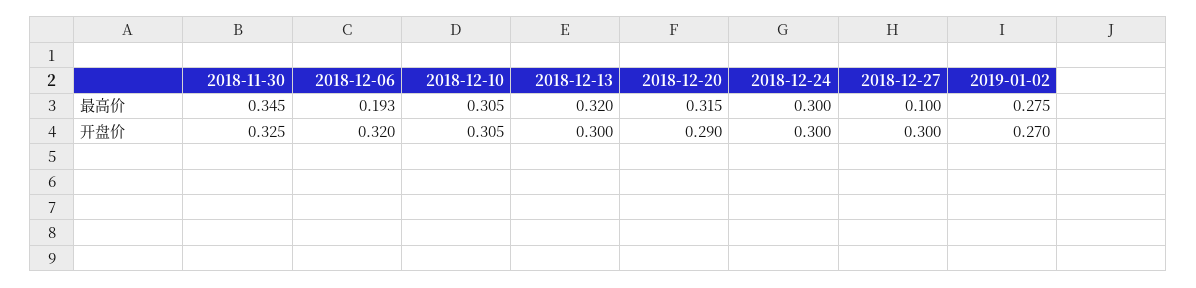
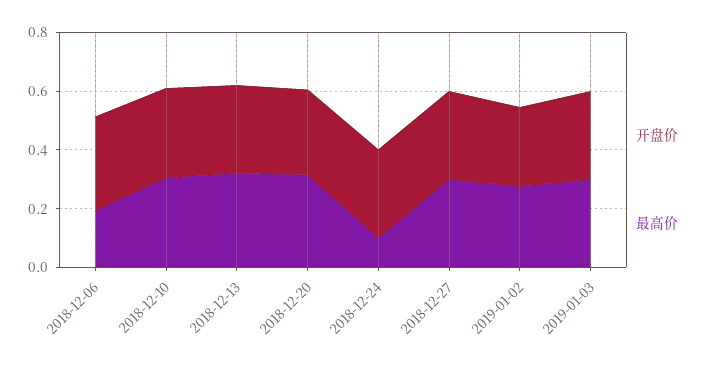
最高价, 2018-11-30: 0.345 -> none
最高价, 2018-12-24: 0.3 -> 0.1
最高价, 2018-12-27: 0.1 -> 0.3
开盘价, 2018-11-30: 0.325 -> none
开盘价, 2019-01-03: none -> 0.3
最高价, 2019-01-03: none -> 0.3

